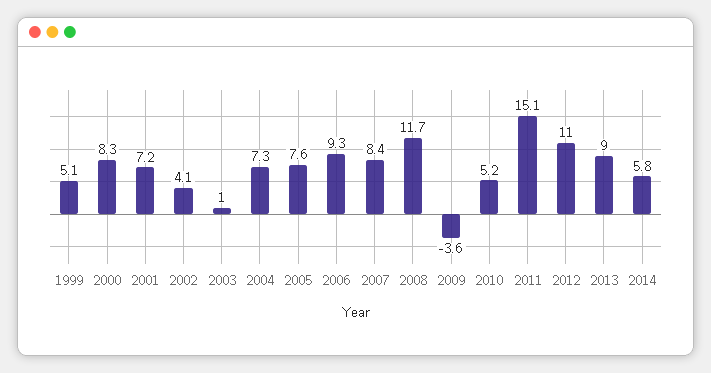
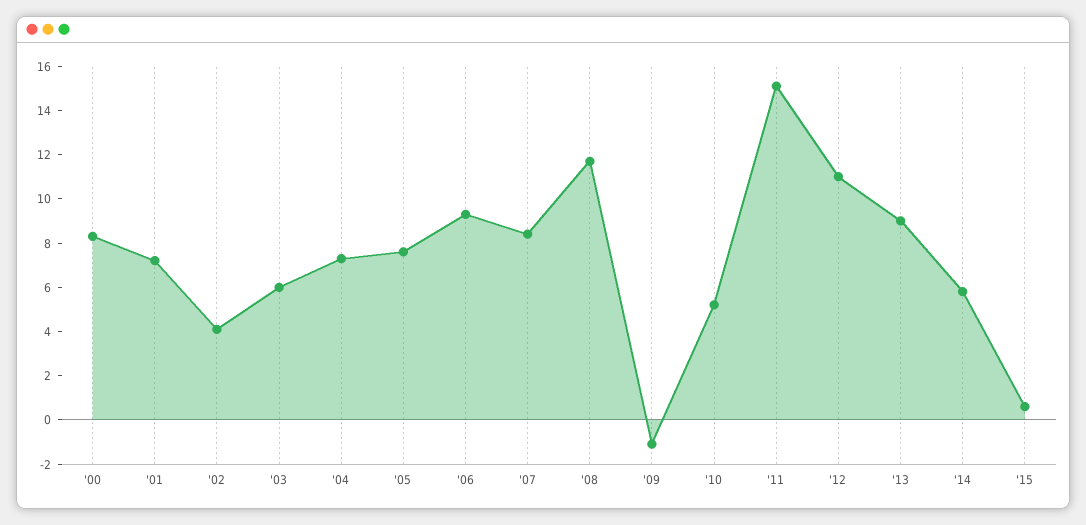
1999: 5.1 -> none
2003: 1 -> 6
2009: -3.6 -> -1
'15: none -> 0.5

